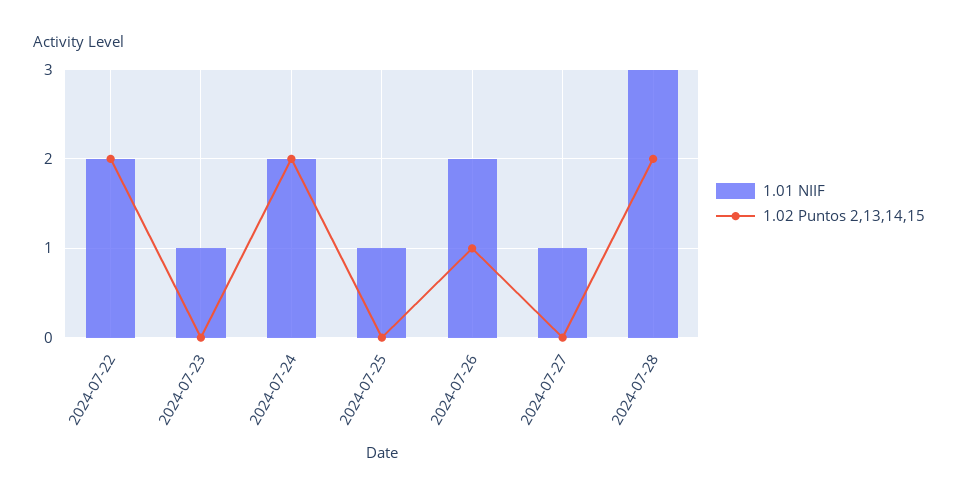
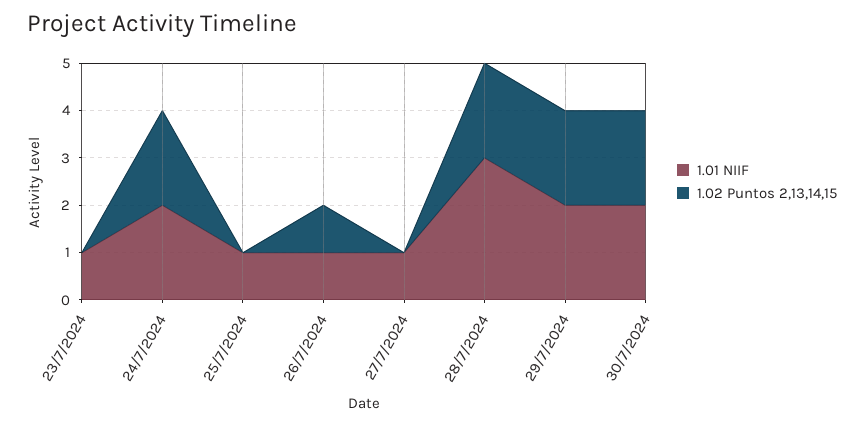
1.01 NIIF, 2024-07-22: 2 -> none
1.02 Puntos 2,13,14,15, 2024-07-22: 2 -> none
1.01 NIIF, 2024-07-26: 2 -> 1
1.01 NIIF, 29/7/2024: none -> 2
1.02 Puntos 2,13,14,15, 29/7/2024: none -> 2
1.01 NIIF, 30/7/2024: none -> 2
1.02 Puntos 2,13,14,15, 30/7/2024: none -> 2

